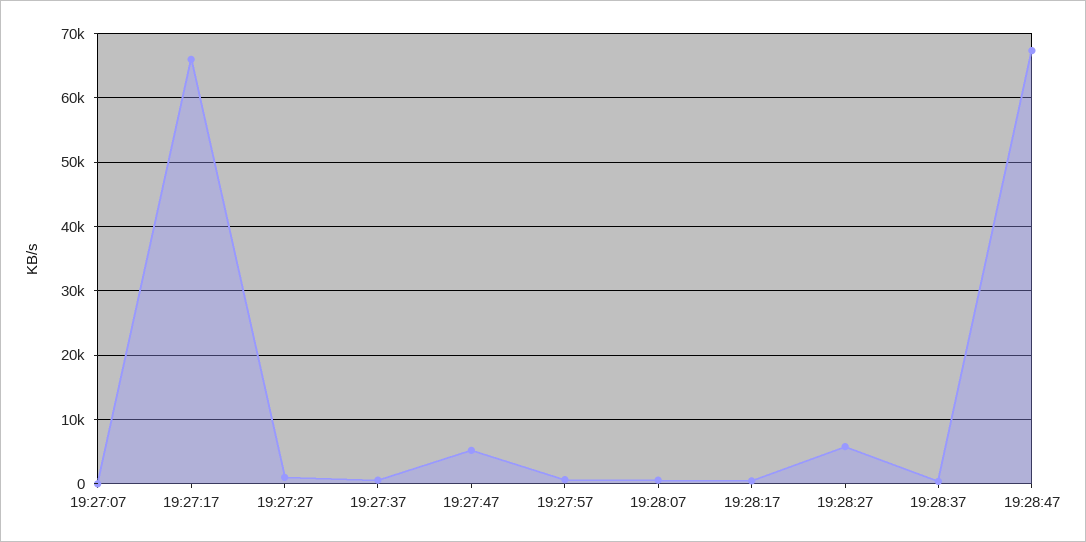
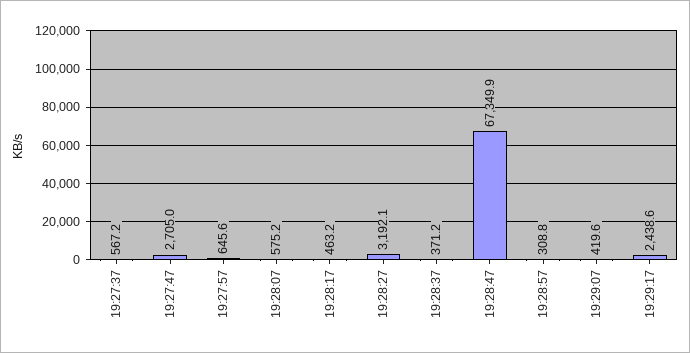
19:27:07: 0 -> none
19:27:17: 66000 -> none
19:27:27: 1000 -> none
19:27:47: 5000 -> 2705
19:28:27: 6000 -> 3192.1
19:28:57: none -> 308.8
19:29:07: none -> 419.6
19:29:17: none -> 2438.6

